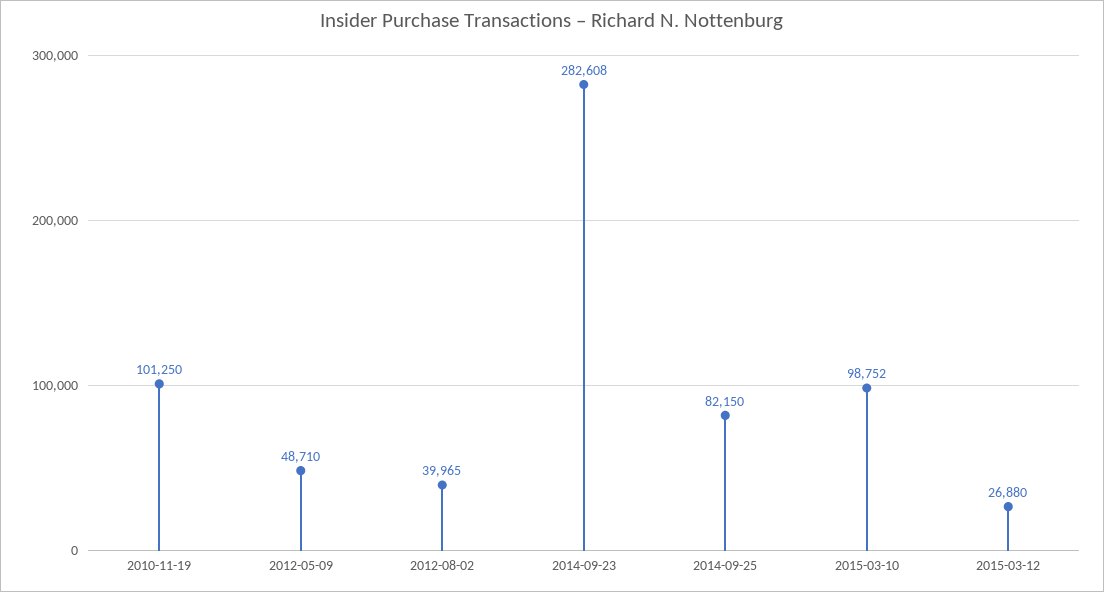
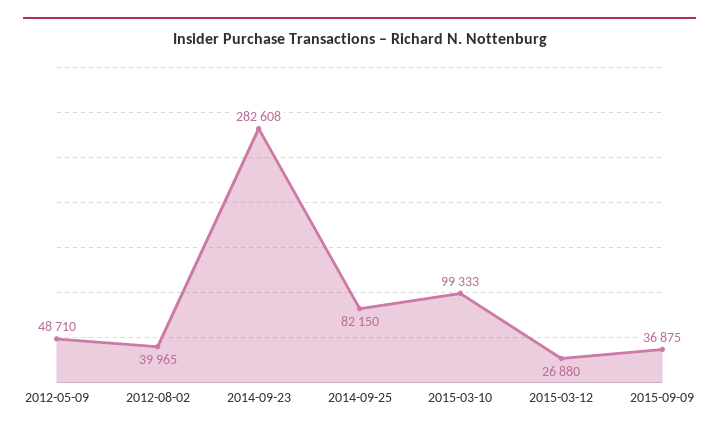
2010-11-19: 101250 -> none
2015-03-10: 98752 -> 99333
2015-09-09: none -> 36875

